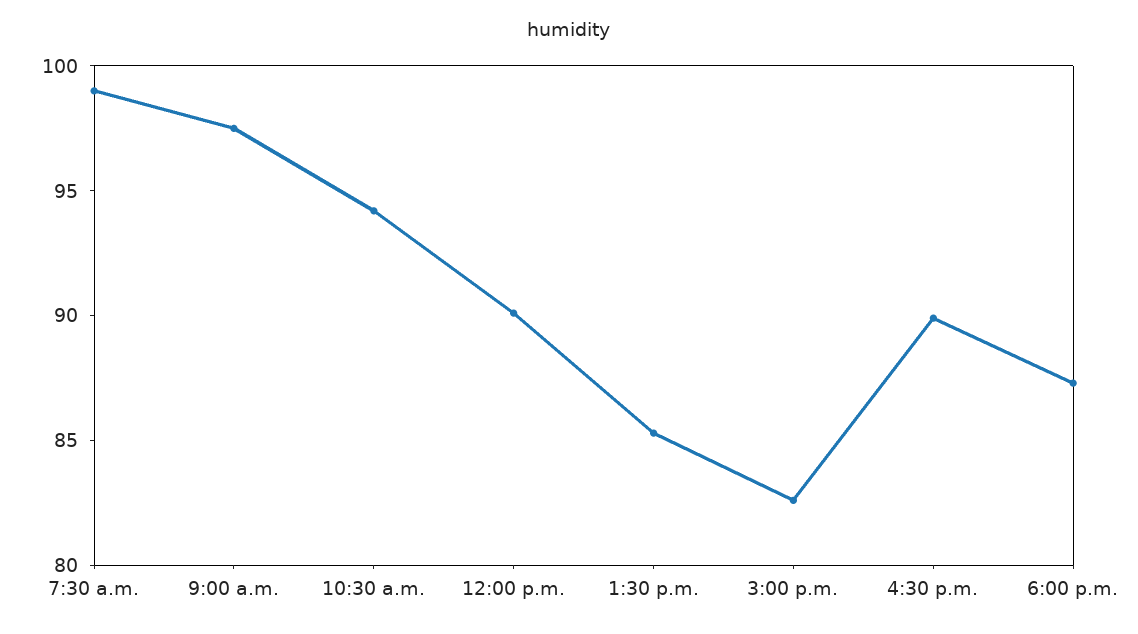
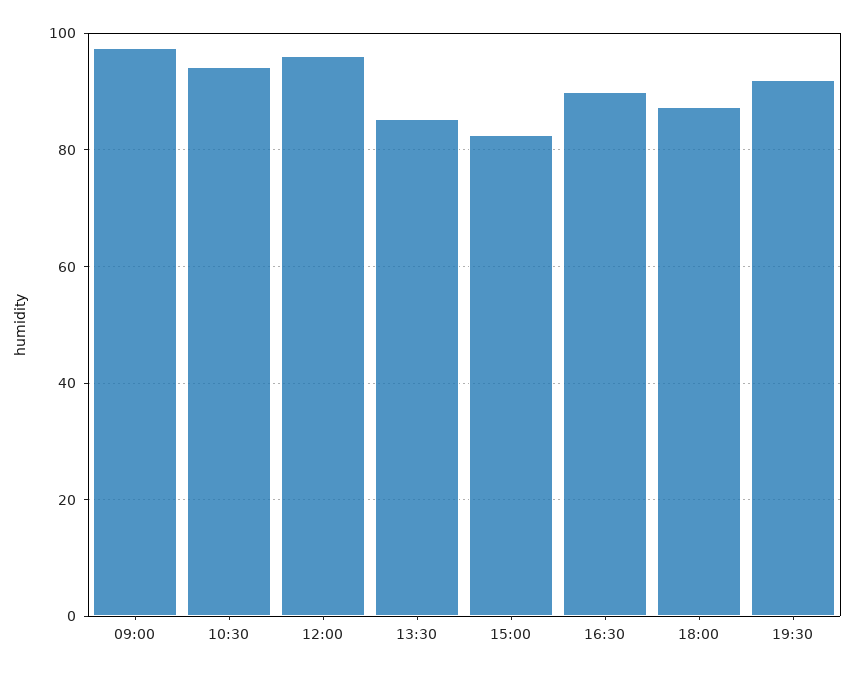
7:30 a.m.: 99 -> none
12:00 p.m.: 90 -> 96
19:30: none -> 92

